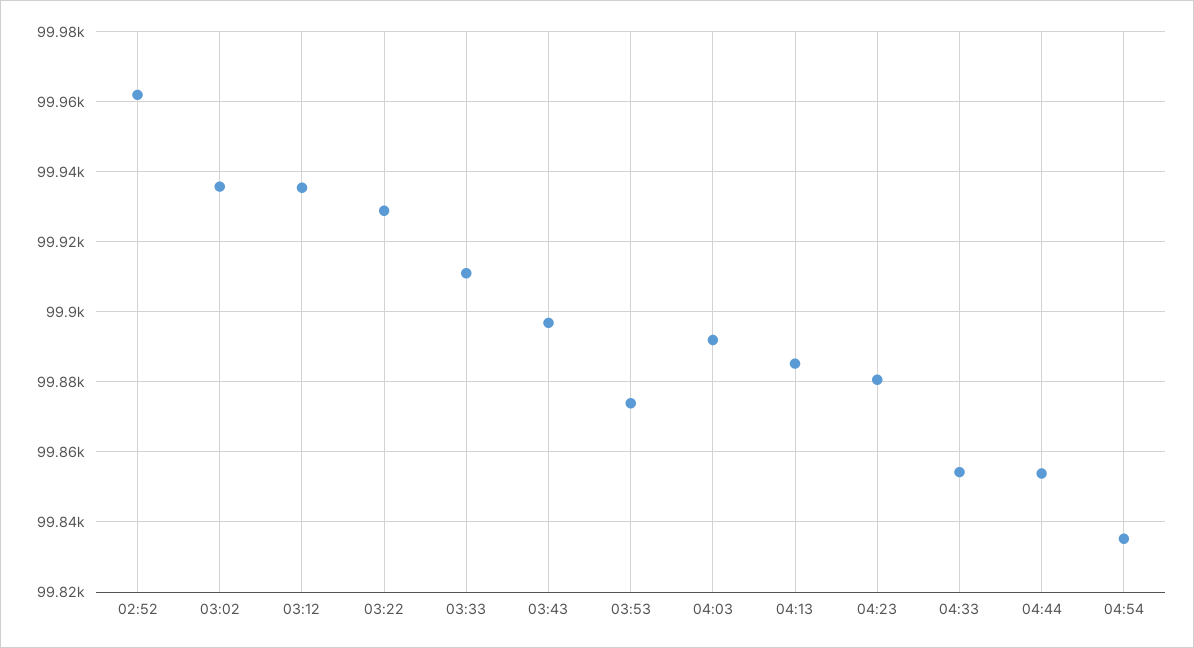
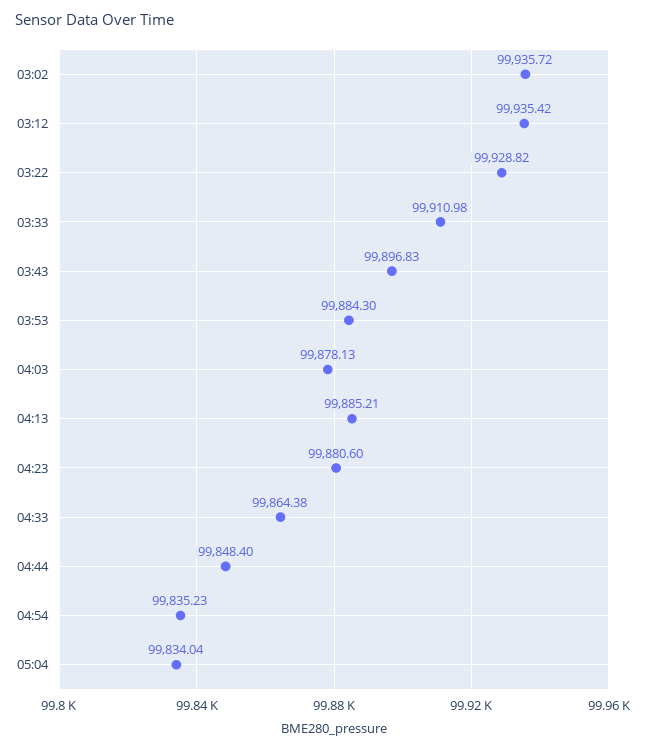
02:52: 99962 -> none
03:53: 99874 -> 99884.3
04:03: 99892 -> 99878.13
04:33: 99854 -> 99864.38
04:44: 99854 -> 99848.4
05:04: none -> 99834.04

